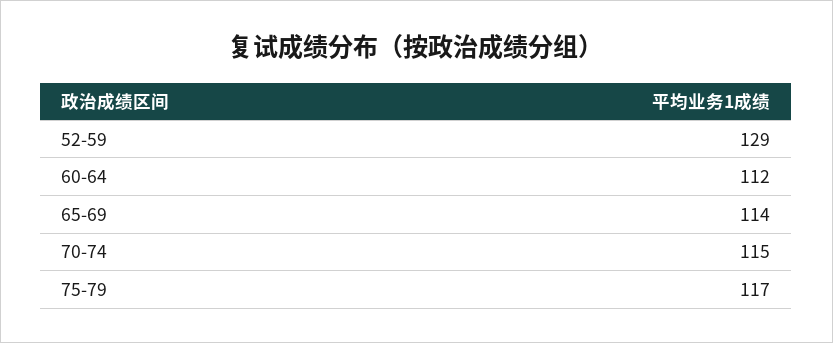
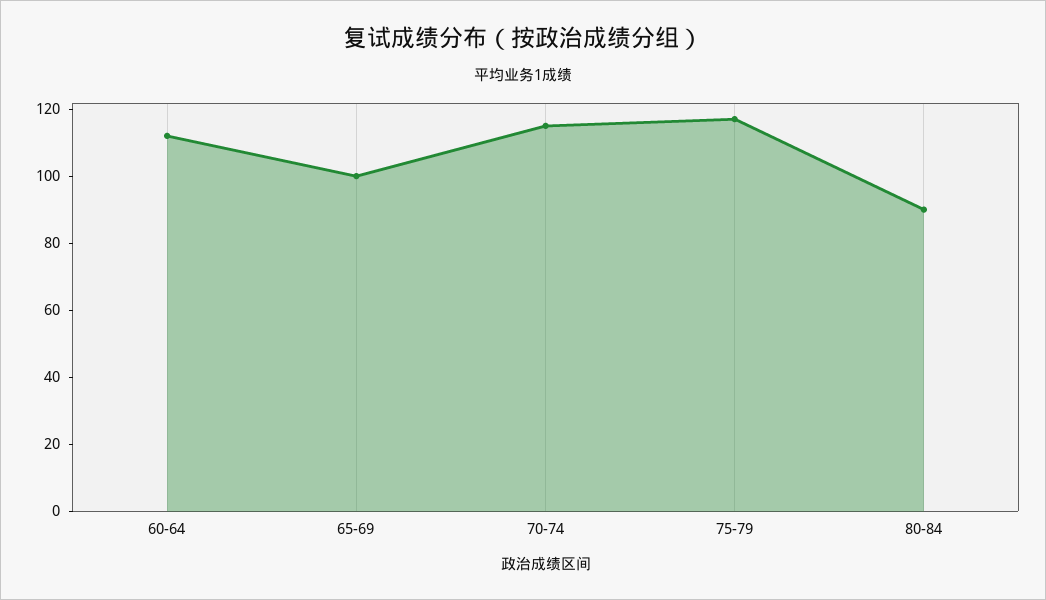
52-59: 129 -> none
65-69: 114 -> 100
80-84: none -> 90

